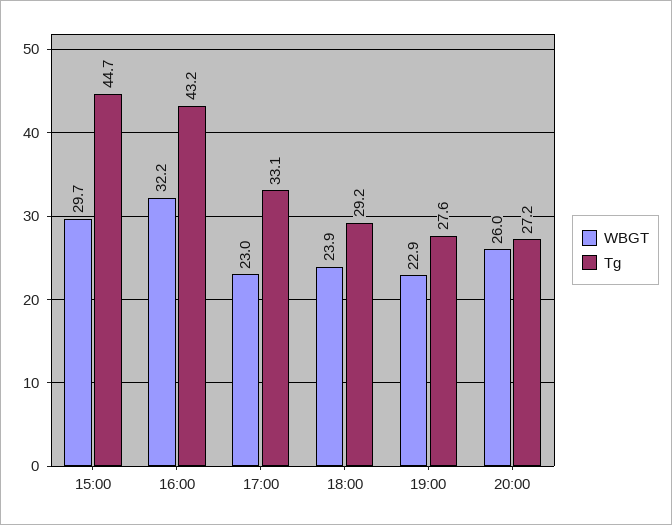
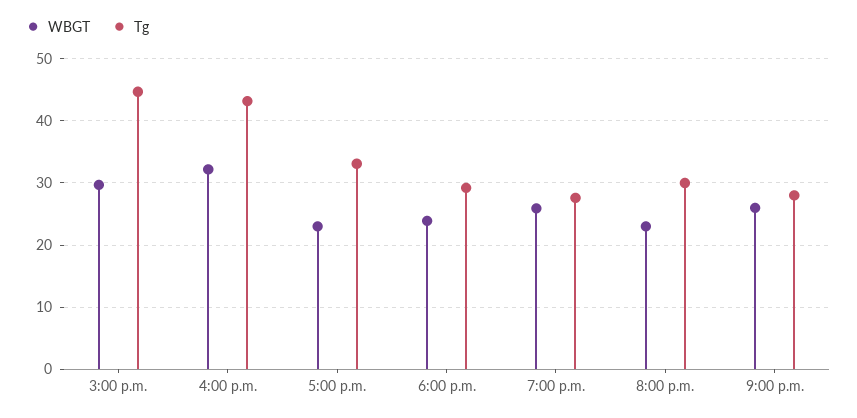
WBGT, 19:00: 22.9 -> 26
WBGT, 20:00: 26 -> 23
Tg, 20:00: 27.2 -> 30
WBGT, 9:00 p.m.: none -> 26
Tg, 9:00 p.m.: none -> 28

